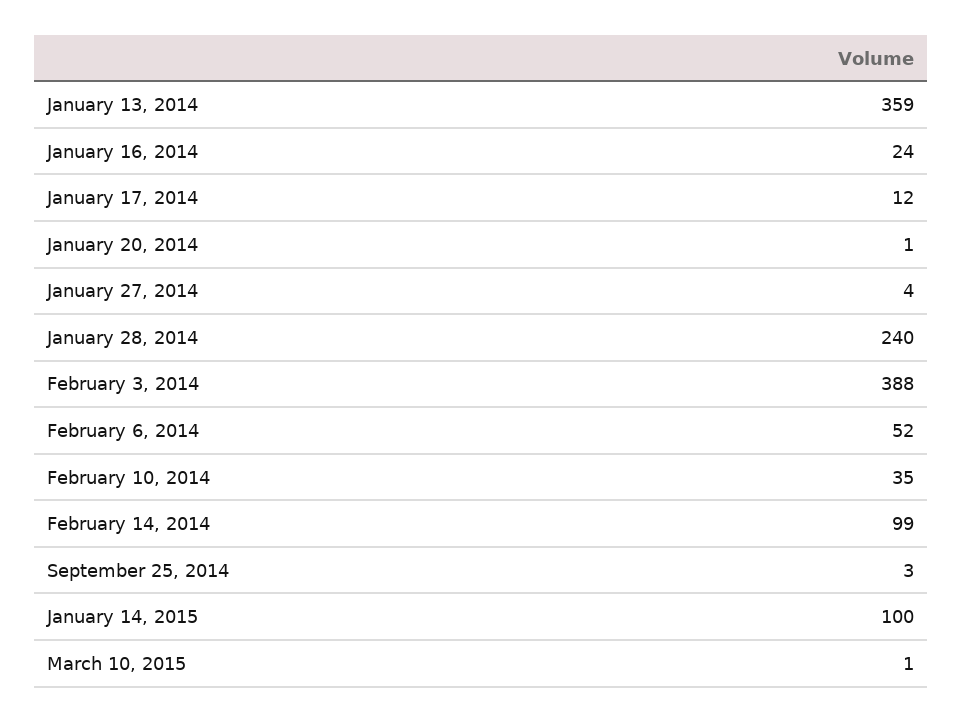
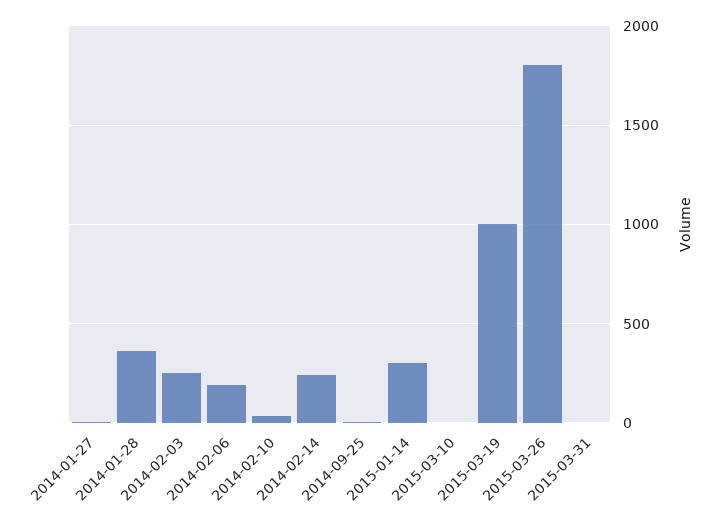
January 13, 2014: 359 -> none
January 16, 2014: 24 -> none
January 17, 2014: 12 -> none
January 20, 2014: 1 -> none
January 28, 2014: 240 -> 350
February 3, 2014: 388 -> 250
February 6, 2014: 52 -> 200
February 14, 2014: 99 -> 250
January 14, 2015: 100 -> 300
2015-03-19: none -> 1000
2015-03-26: none -> 1800
2015-03-31: none -> 0

